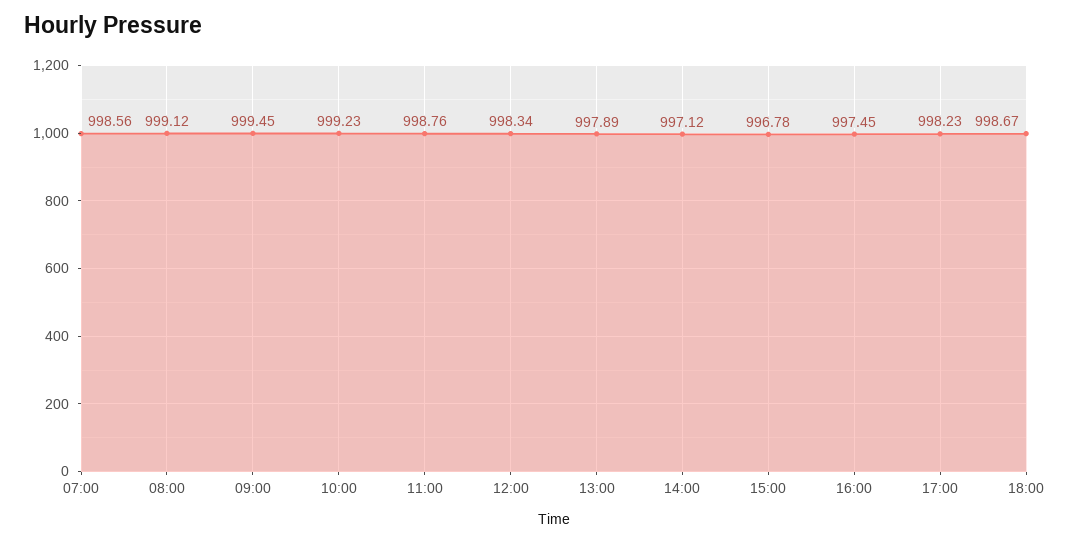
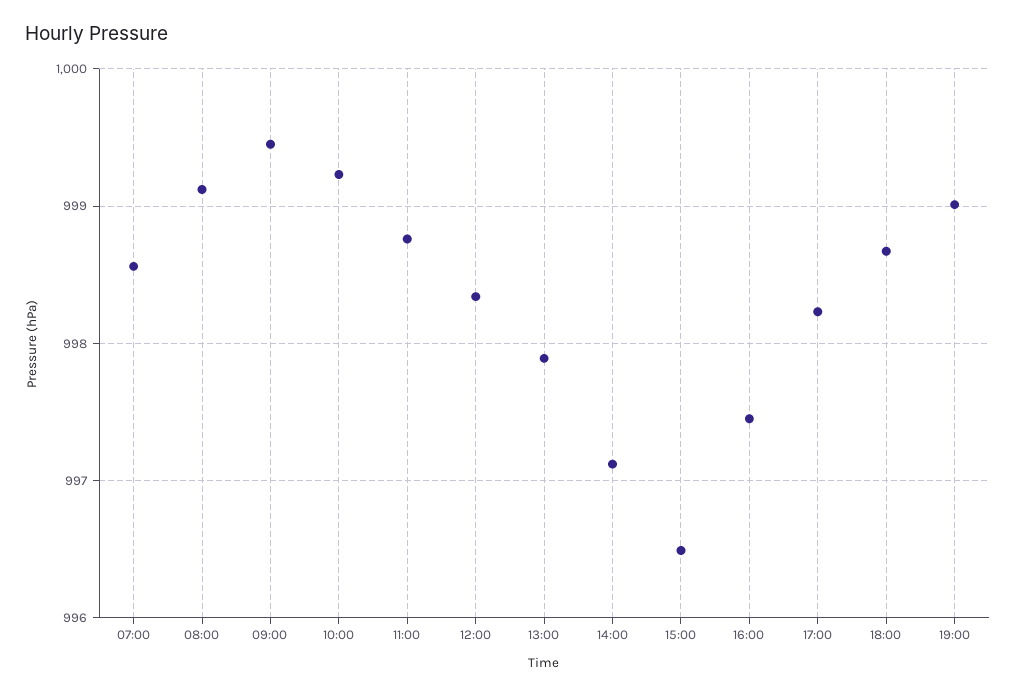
15:00: 996.78 -> 996.5
19:00: none -> 999

